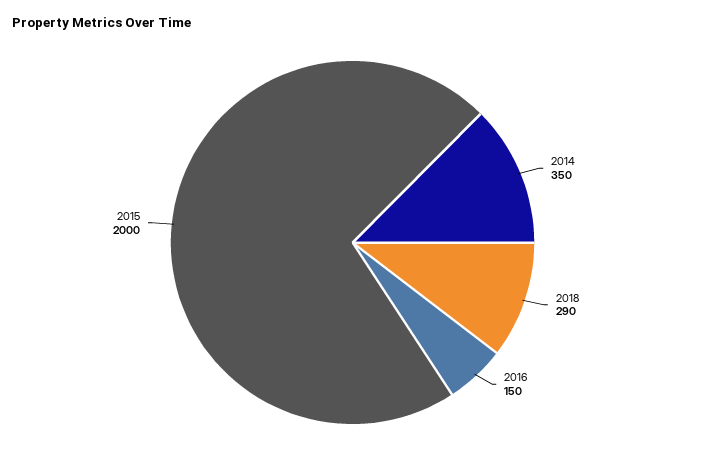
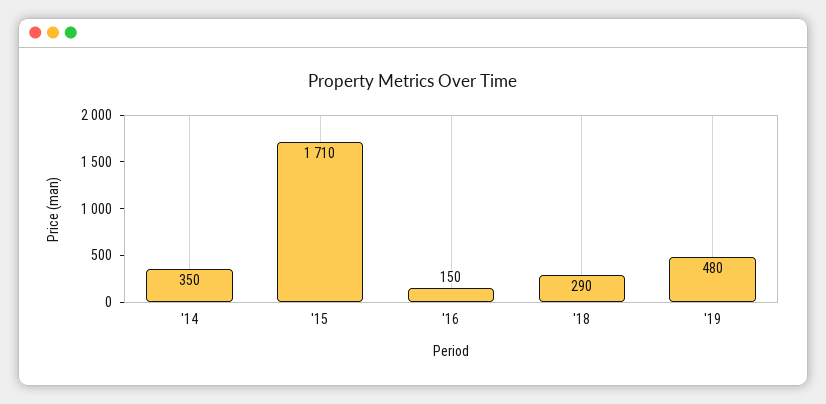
2015: 2000 -> 1710
'19: none -> 480

